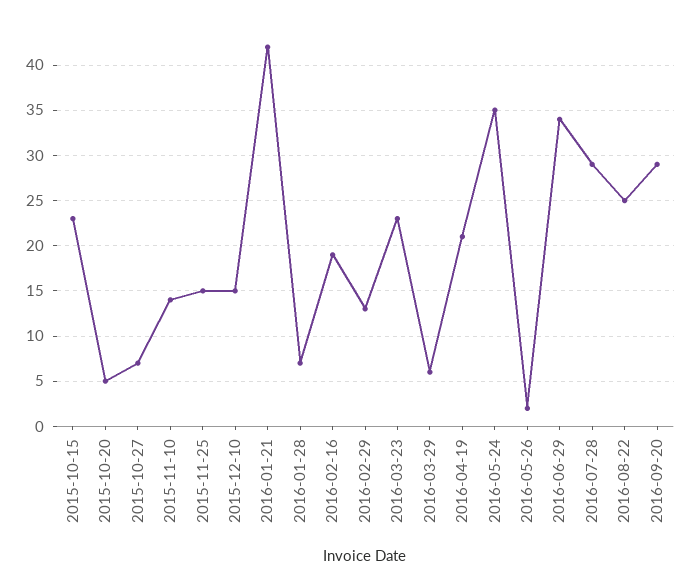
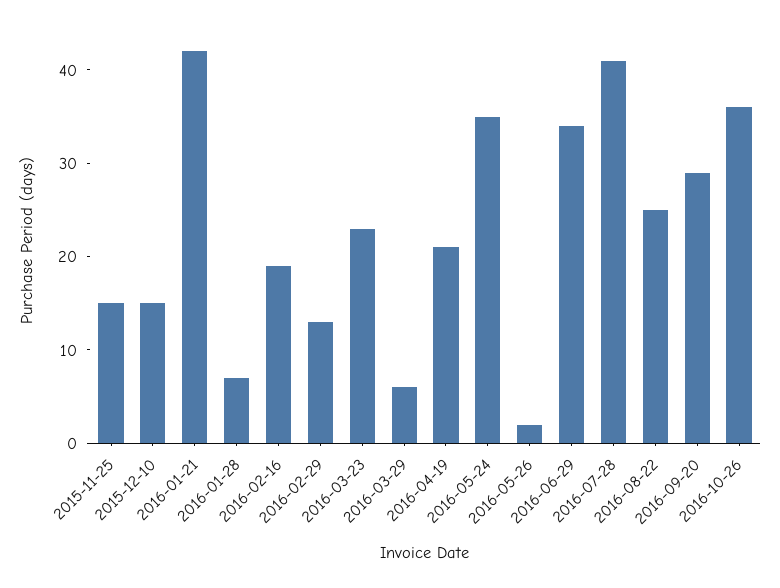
2015-10-15: 23 -> none
2015-10-20: 5 -> none
2015-10-27: 7 -> none
2015-11-10: 14 -> none
2016-07-28: 29 -> 41
2016-10-26: none -> 36

